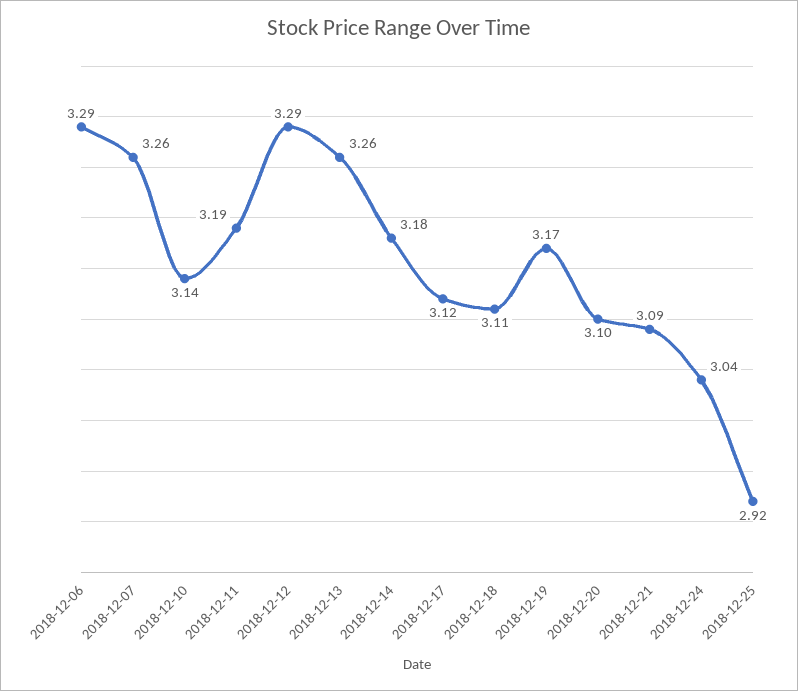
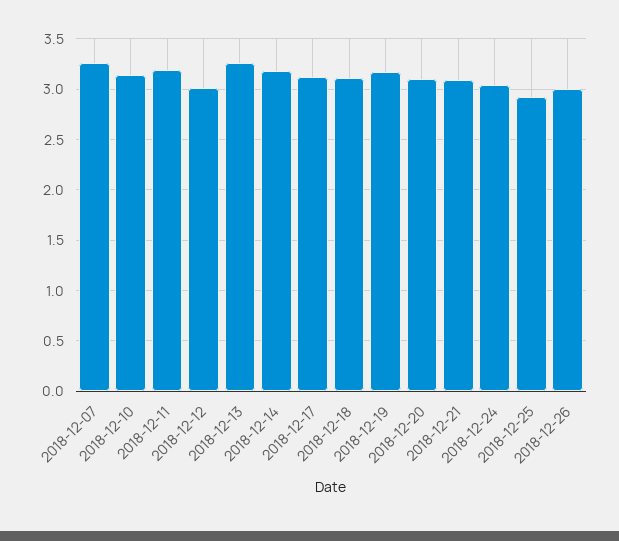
2018-12-06: 3.29 -> none
2018-12-12: 3.29 -> 3
2018-12-26: none -> 3

